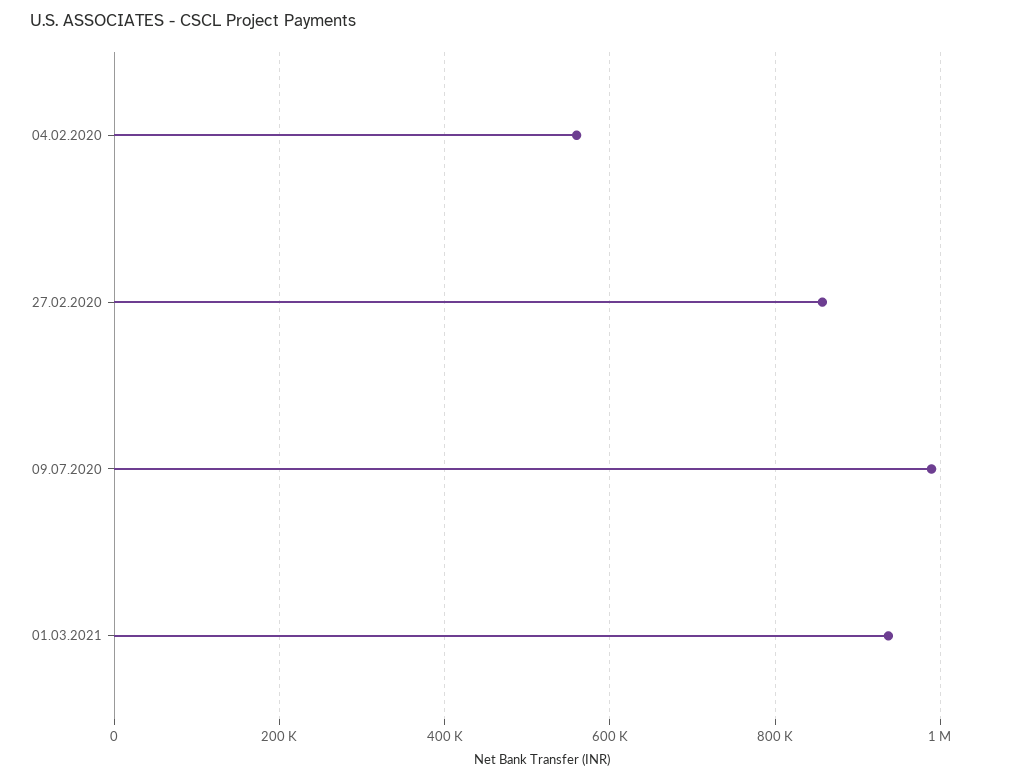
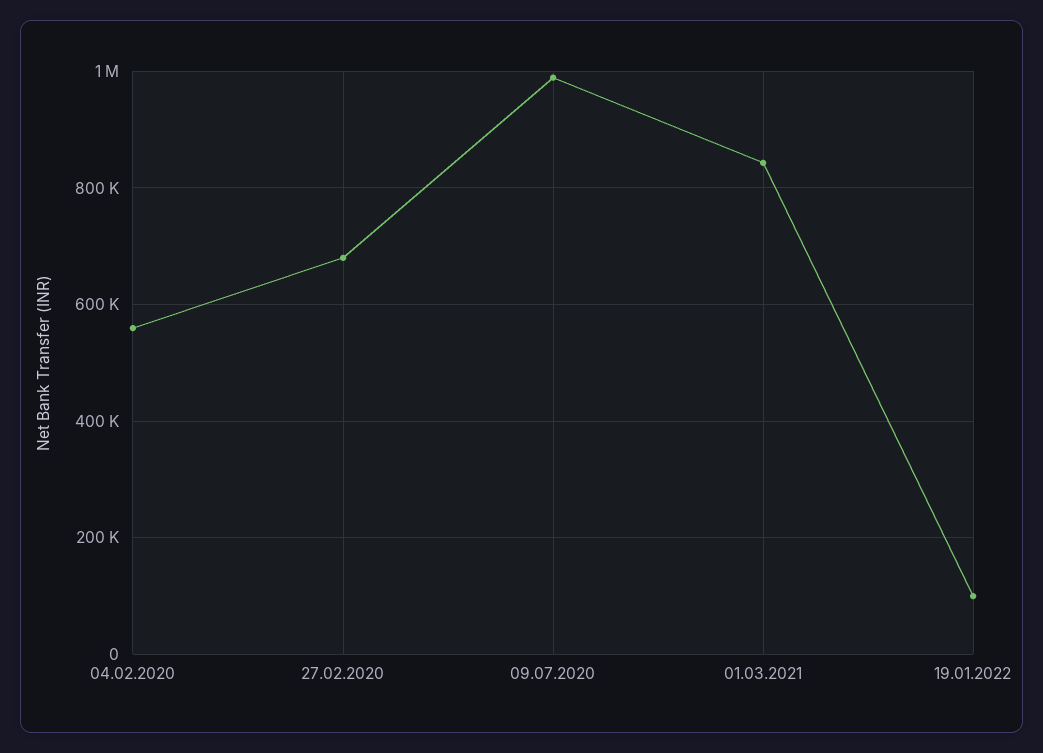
27.02.2020: 860000 -> 680000
01.03.2021: 940000 -> 840000
19.01.2022: none -> 100000

